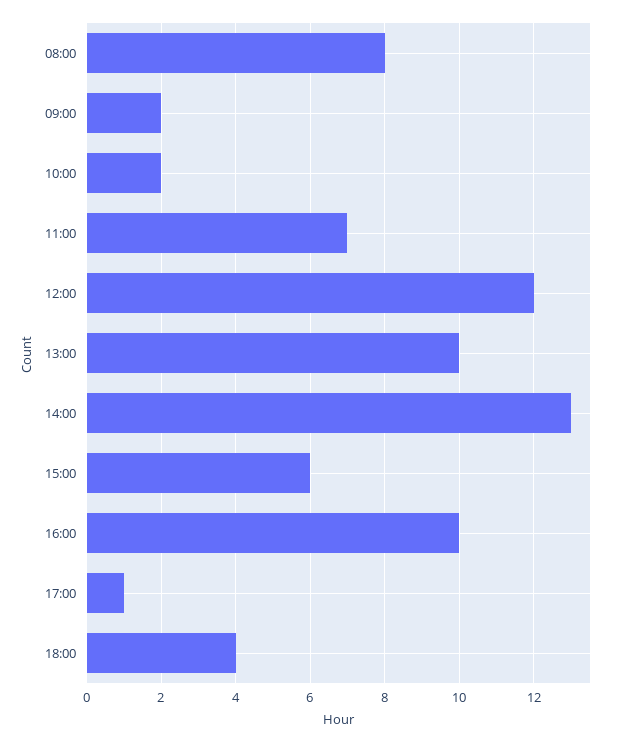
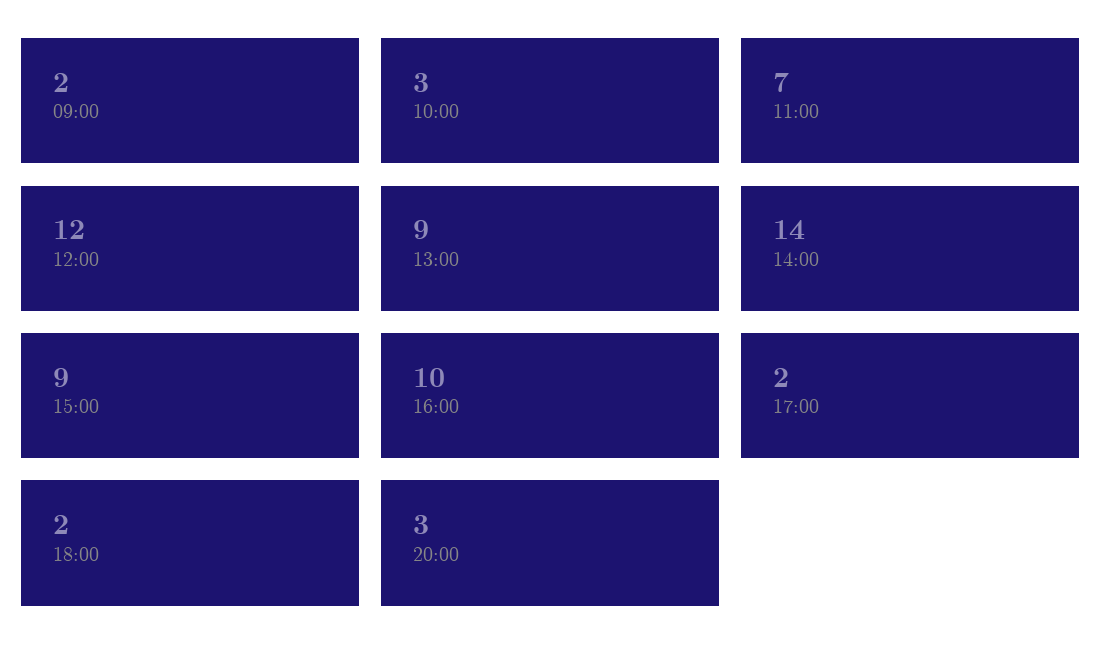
08:00: 8 -> none
10:00: 2 -> 3
13:00: 10 -> 9
14:00: 13 -> 14
15:00: 6 -> 9
17:00: 1 -> 2
18:00: 4 -> 2
20:00: none -> 3

